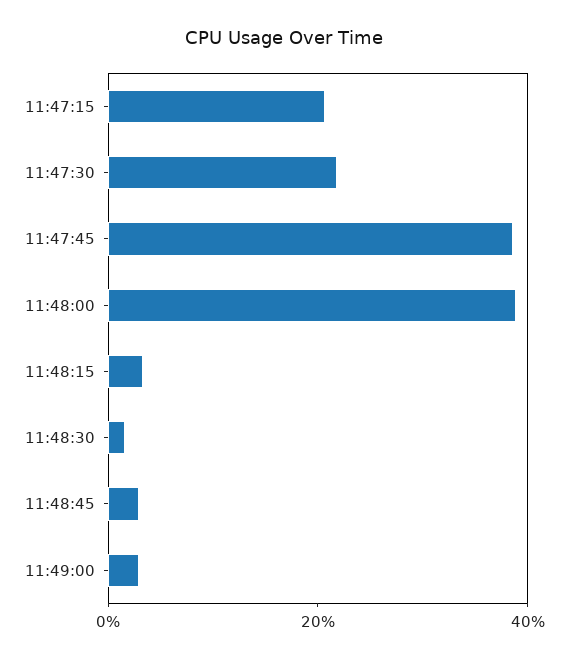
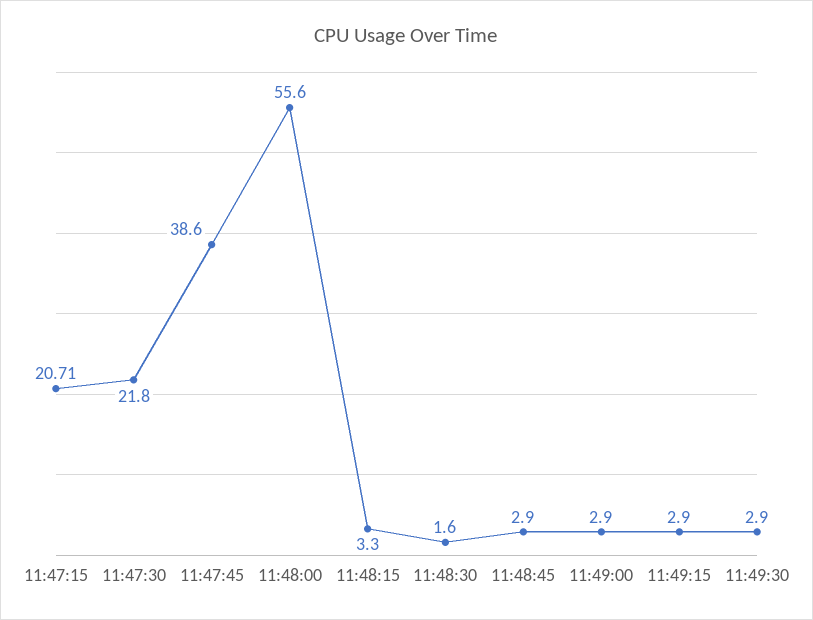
11:48:00: 40 -> 55.6
11:49:15: none -> 2.9
11:49:30: none -> 2.9

